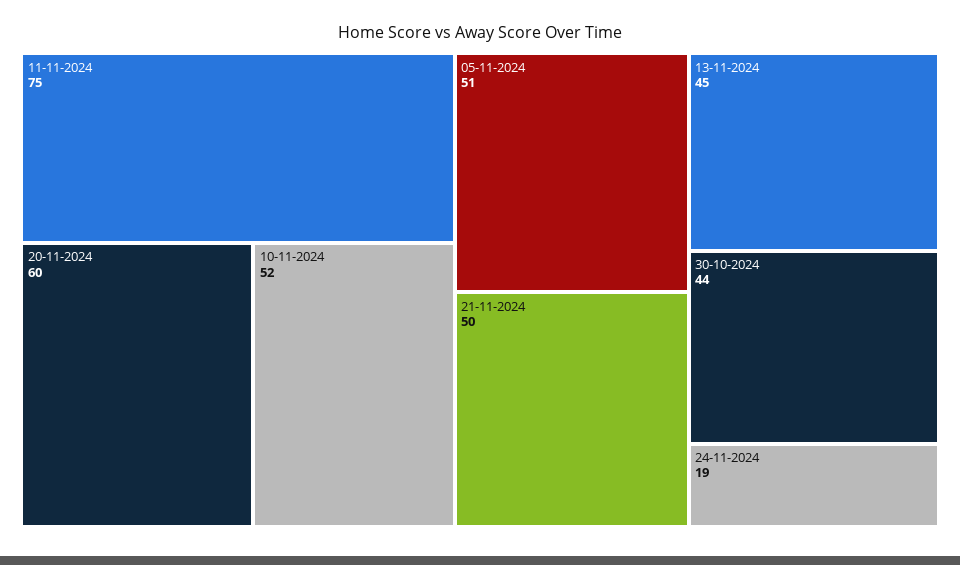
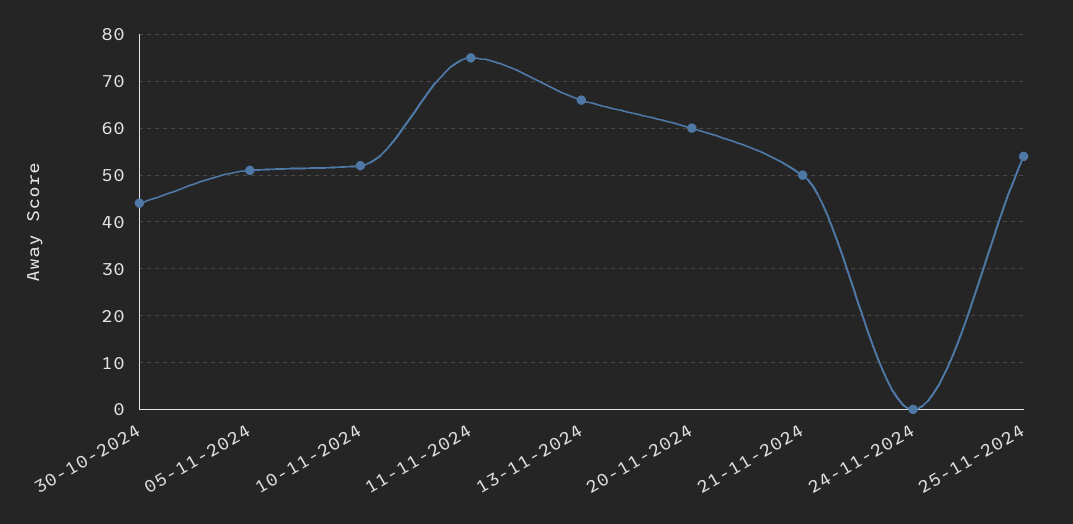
13-11-2024: 45 -> 65
24-11-2024: 19 -> 0
25-11-2024: none -> 55

